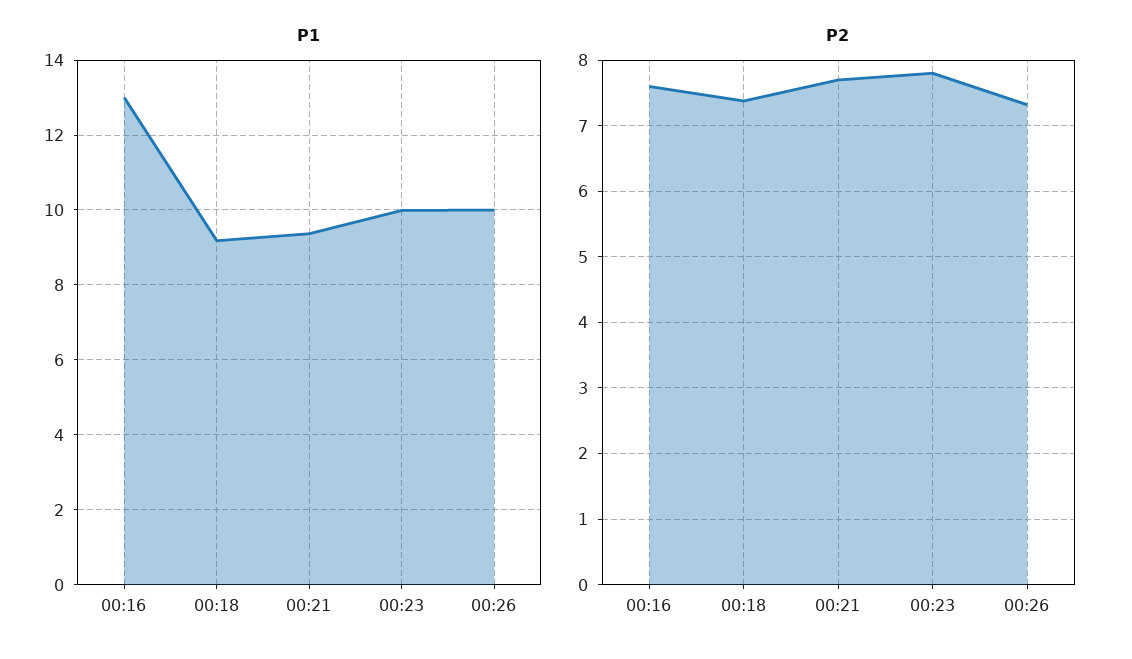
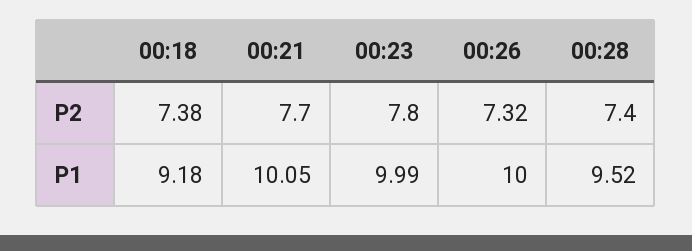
P1, 00:16: 13 -> none
P1, 00:21: 9.4 -> 10.05
P2, 00:16: 7.6 -> none
P2, 00:28: none -> 7.4
P1, 00:28: none -> 9.52

